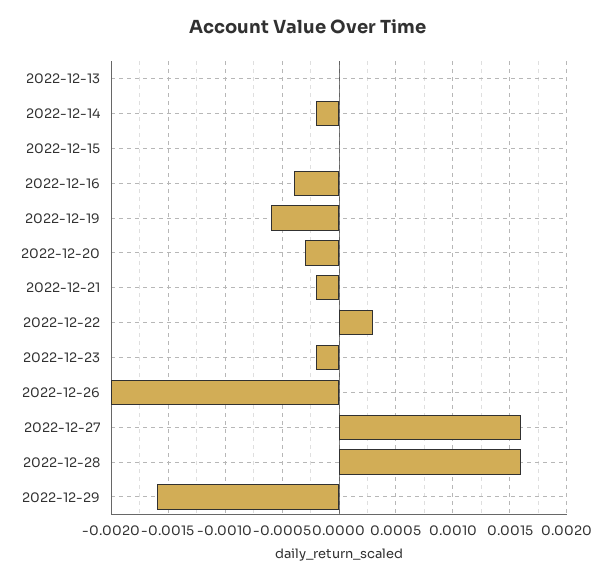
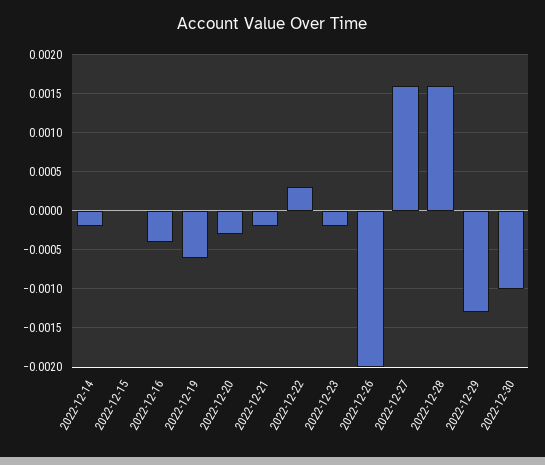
2022-12-13: 0 -> none
2022-12-29: -0.0016 -> -0.0013
2022-12-30: none -> -0.001

